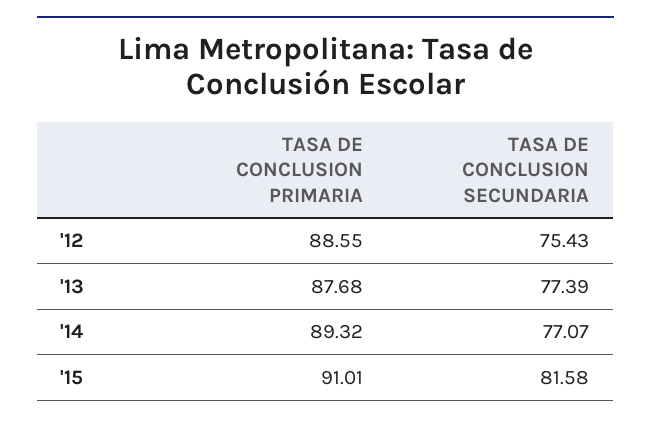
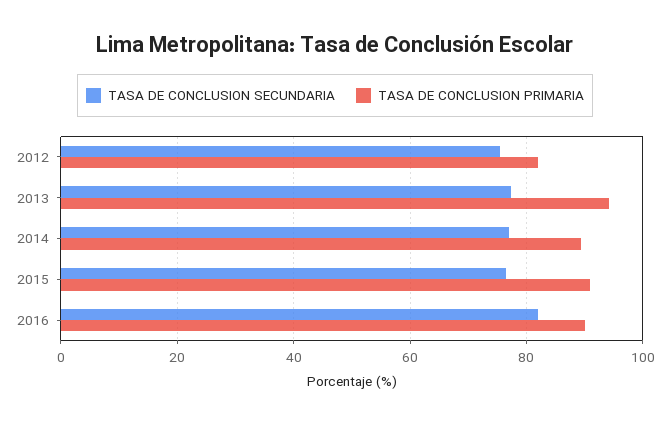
TASA DE CONCLUSION PRIMARIA, '12: 88.55 -> 82
TASA DE CONCLUSION PRIMARIA, '13: 87.68 -> 94
TASA DE CONCLUSION SECUNDARIA, '15: 81.58 -> 76
TASA DE CONCLUSION SECUNDARIA, 2016: none -> 82
TASA DE CONCLUSION PRIMARIA, 2016: none -> 90

